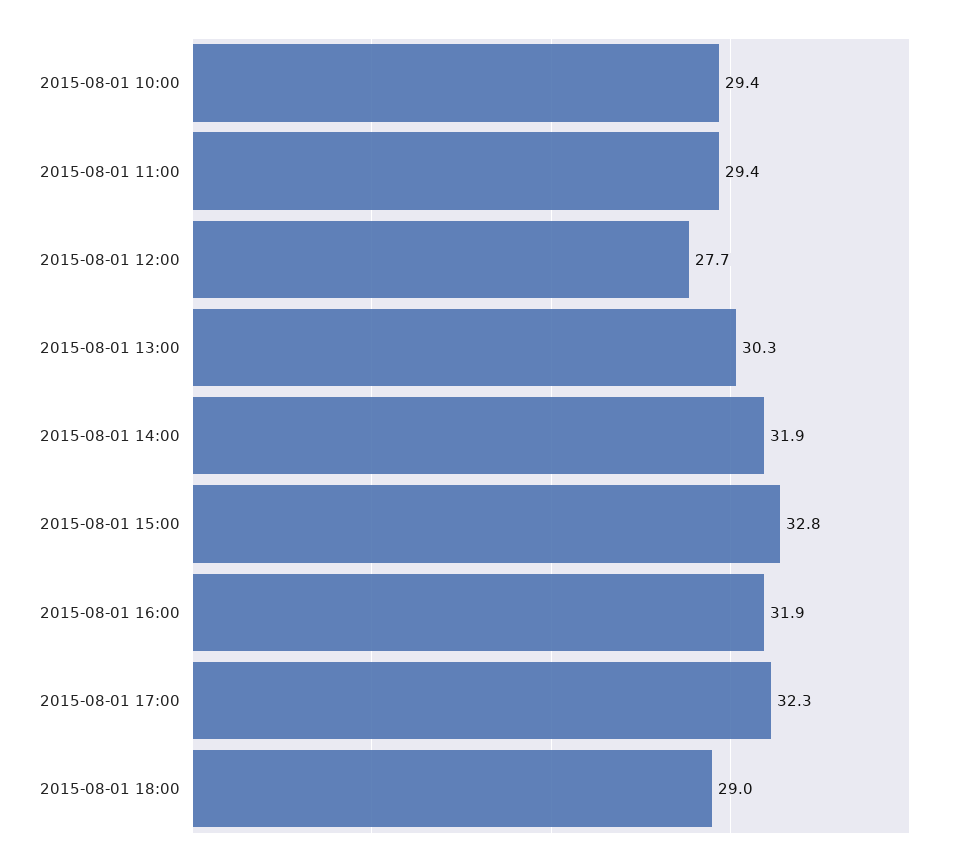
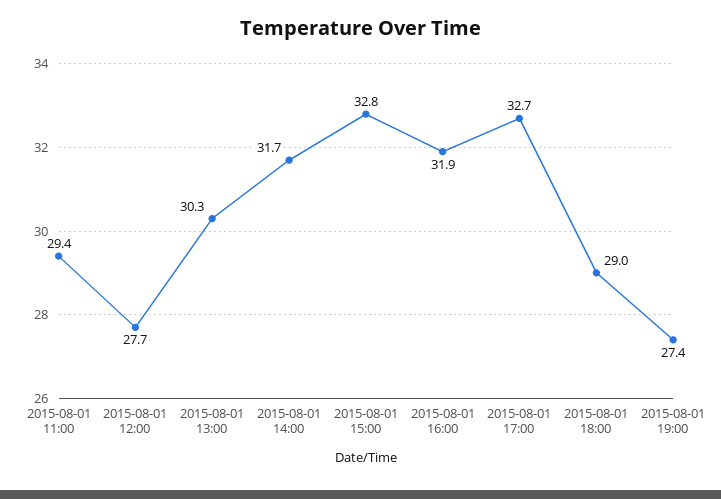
2015-08-01 10:00: 29.4 -> none
2015-08-01 14:00: 31.9 -> 31.7
2015-08-01 17:00: 32.3 -> 32.7
2015-08-01 19:00: none -> 27.4

